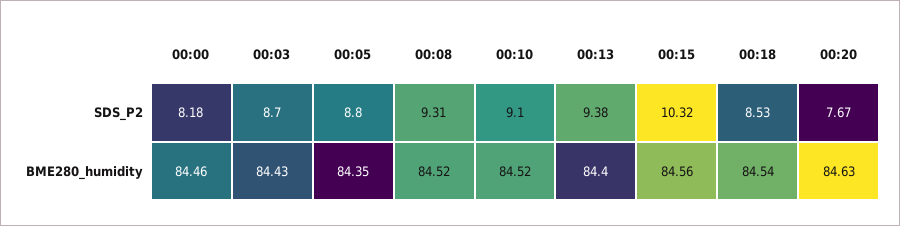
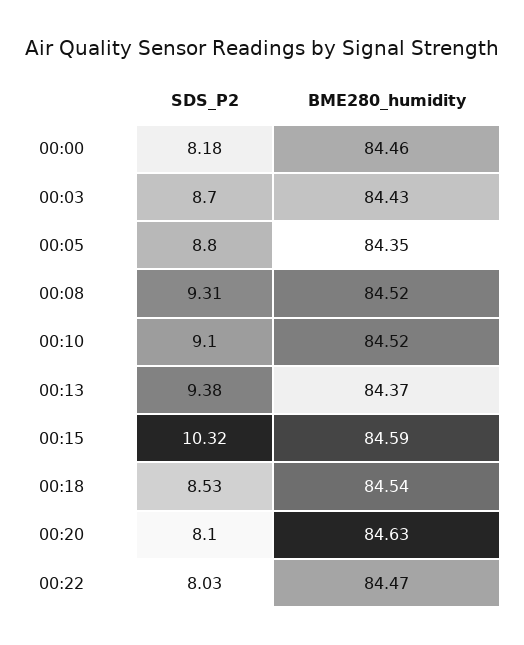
00:20, SDS_P2: 7.67 -> 8.1
00:13, BME280_humidity: 84.4 -> 84.37
00:15, BME280_humidity: 84.56 -> 84.59
00:22, SDS_P2: none -> 8.03
00:22, BME280_humidity: none -> 84.47

